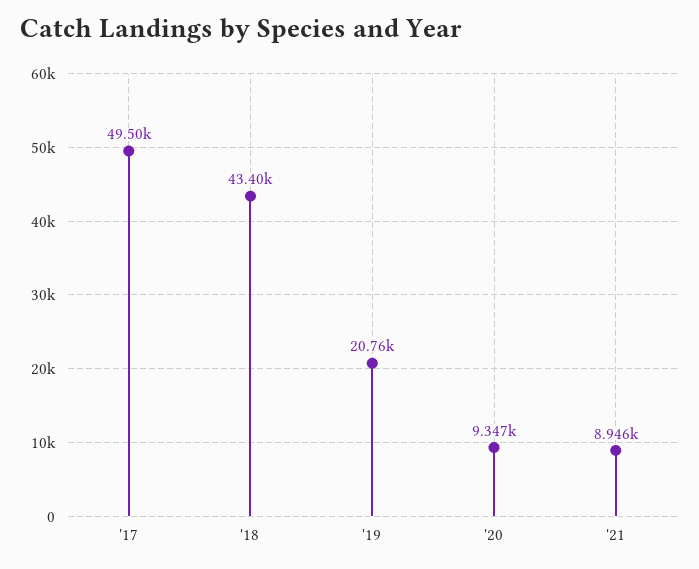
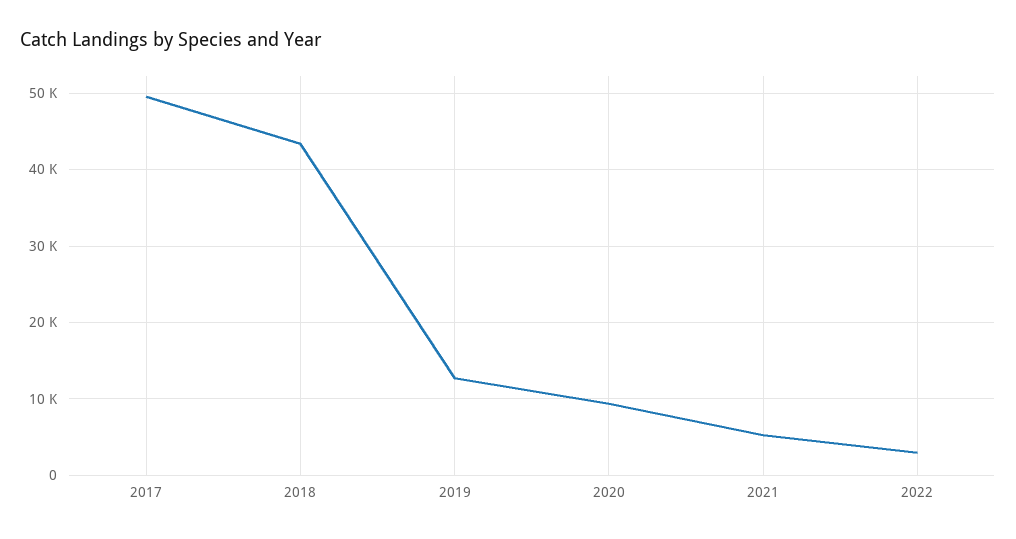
'19: 20760 -> 13000
'21: 8946 -> 5000
2022: none -> 3000

